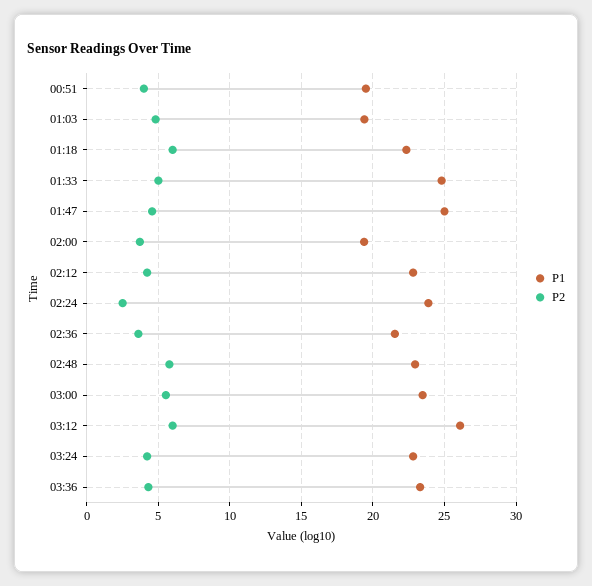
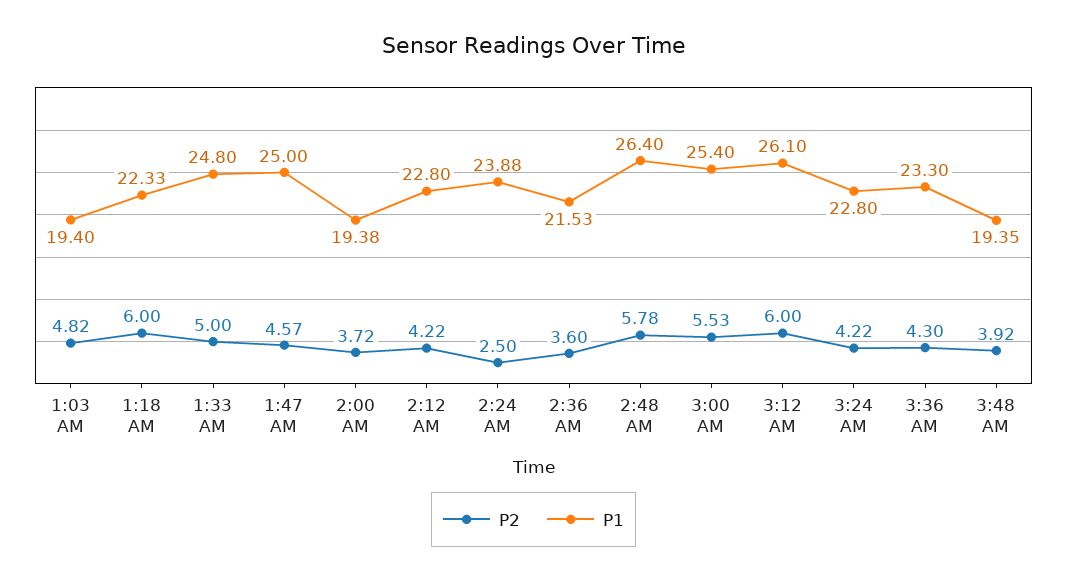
P1, 00:51: 19.5 -> none
P2, 00:51: 4 -> none
P1, 02:48: 23 -> 26.4
P1, 03:00: 23.5 -> 25.4
P2, 3:48 AM: none -> 3.92
P1, 3:48 AM: none -> 19.35

